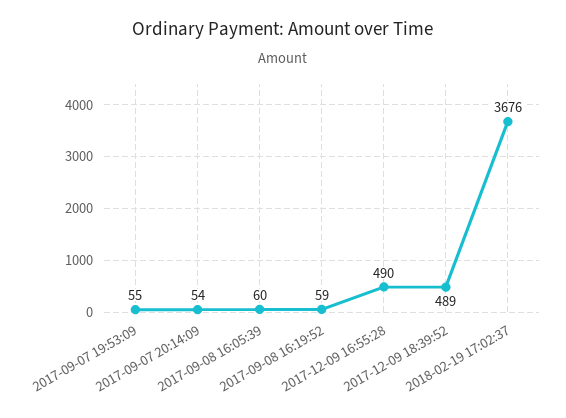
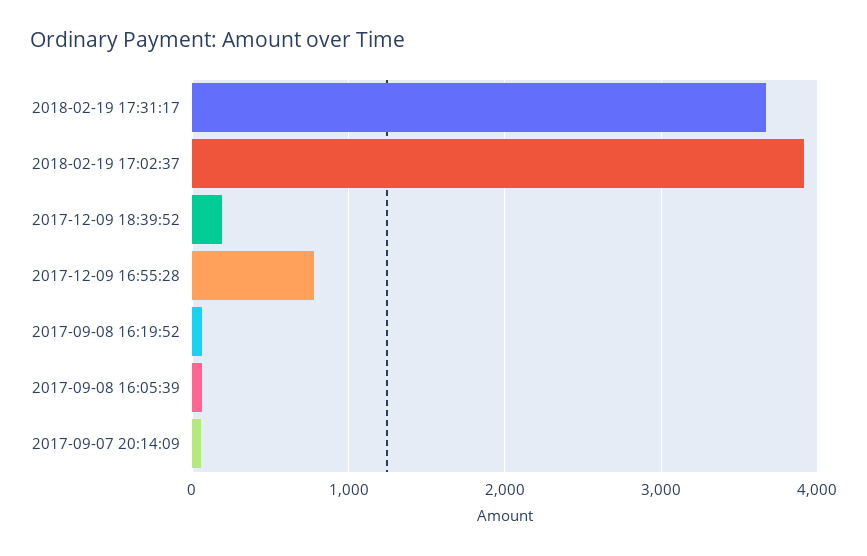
2017-09-07 19:53:09: 55 -> none
2017-12-09 16:55:28: 490 -> 800
2017-12-09 18:39:52: 489 -> 200
2018-02-19 17:02:37: 3676 -> 3900
2018-02-19 17:31:17: none -> 3700

